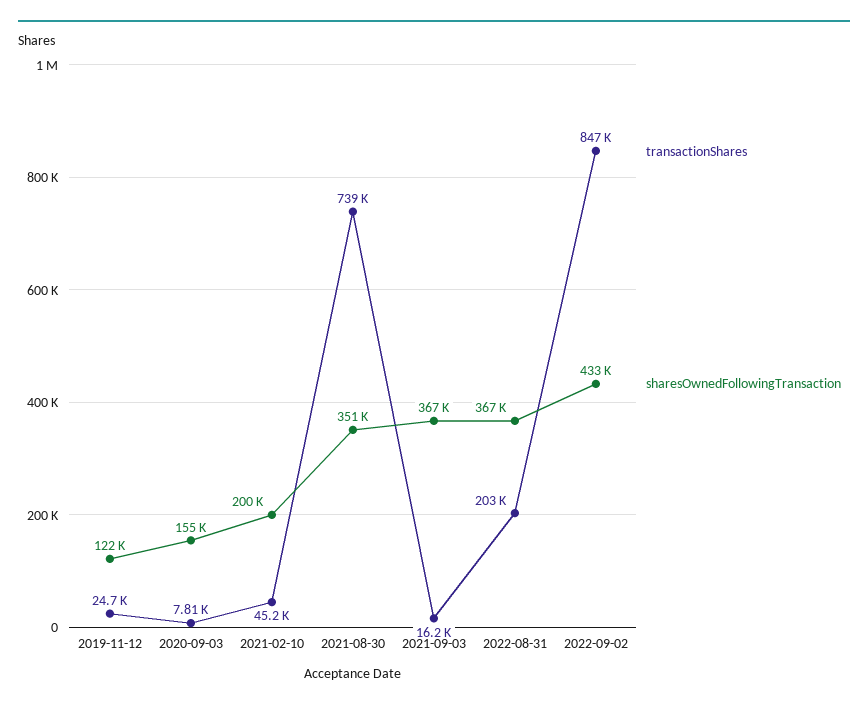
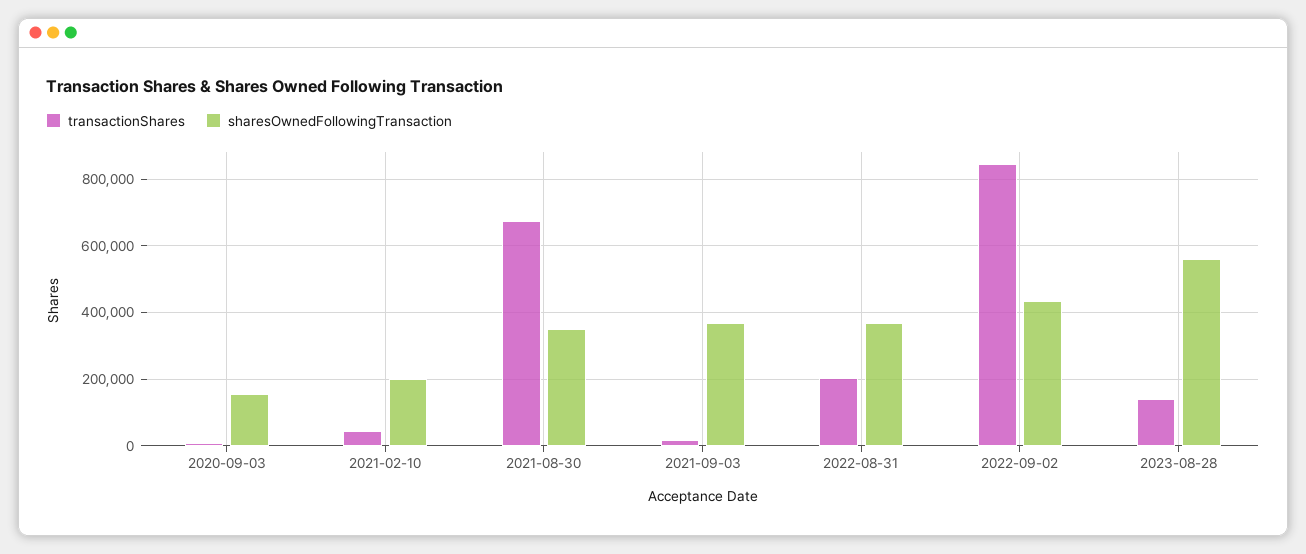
transactionShares, 2019-11-12: 24700 -> none
sharesOwnedFollowingTransaction, 2019-11-12: 122000 -> none
transactionShares, 2021-08-30: 739000 -> 680000
transactionShares, 2023-08-28: none -> 140000
sharesOwnedFollowingTransaction, 2023-08-28: none -> 560000

